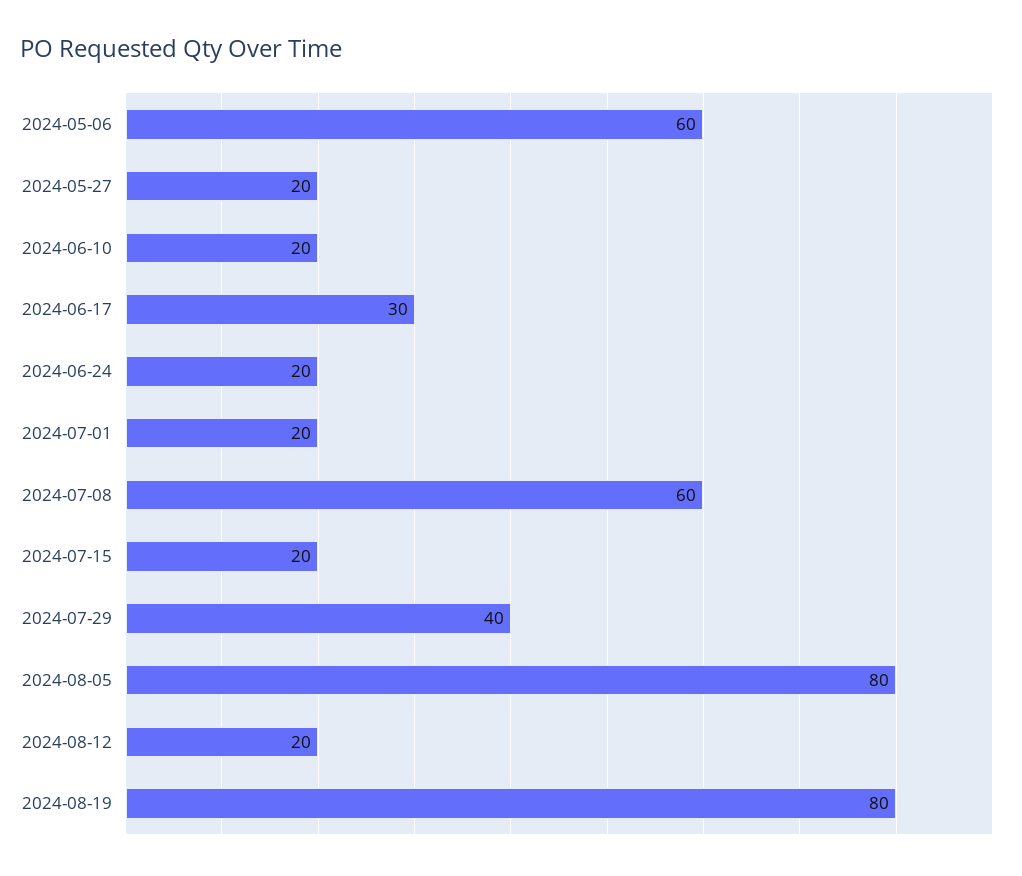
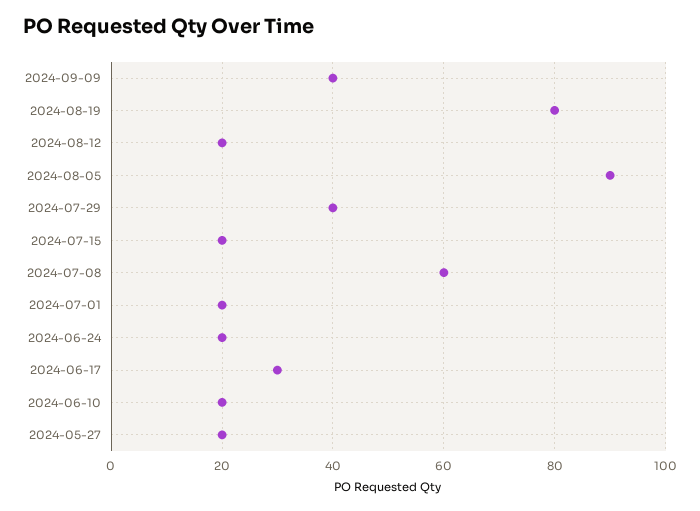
2024-05-06: 60 -> none
2024-08-05: 80 -> 90
2024-09-09: none -> 40

